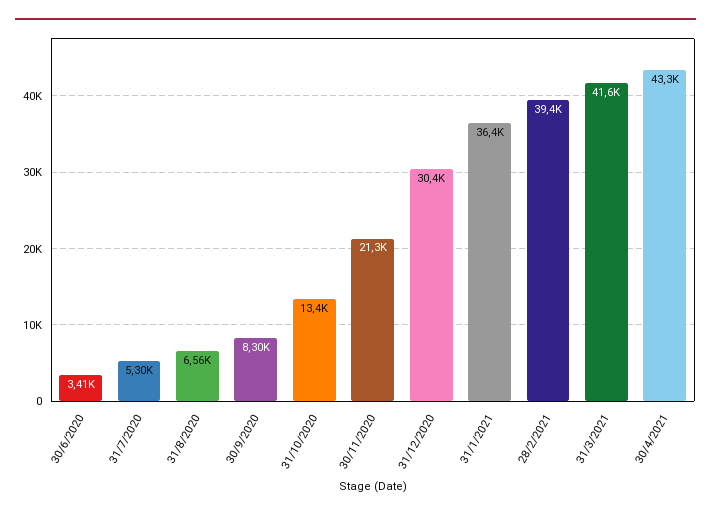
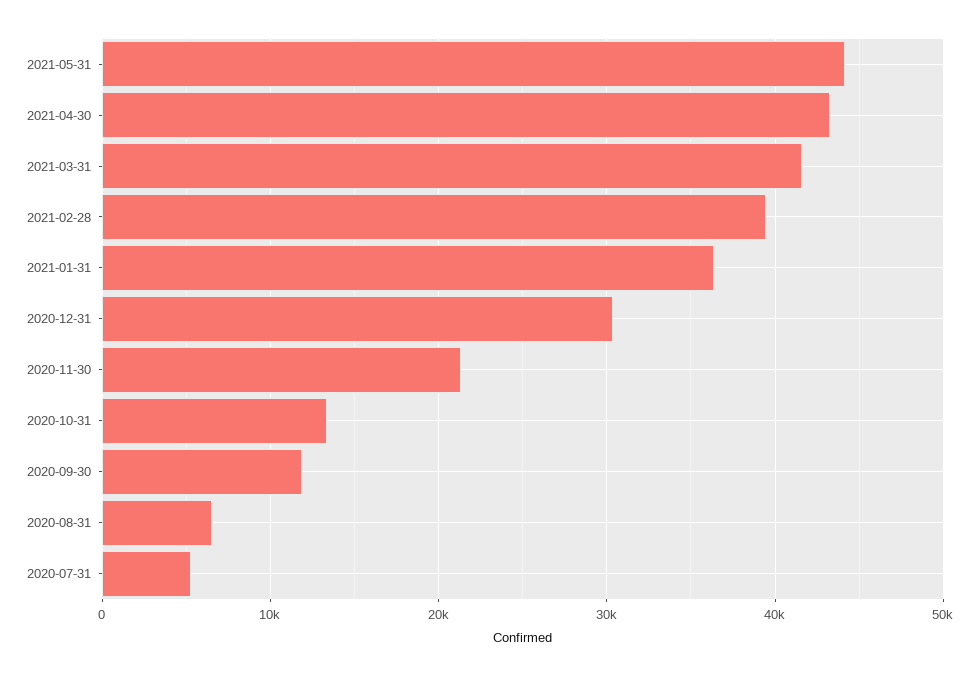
30/6/2020: 3410 -> none
30/9/2020: 8300 -> 12000
2021-05-31: none -> 44000

